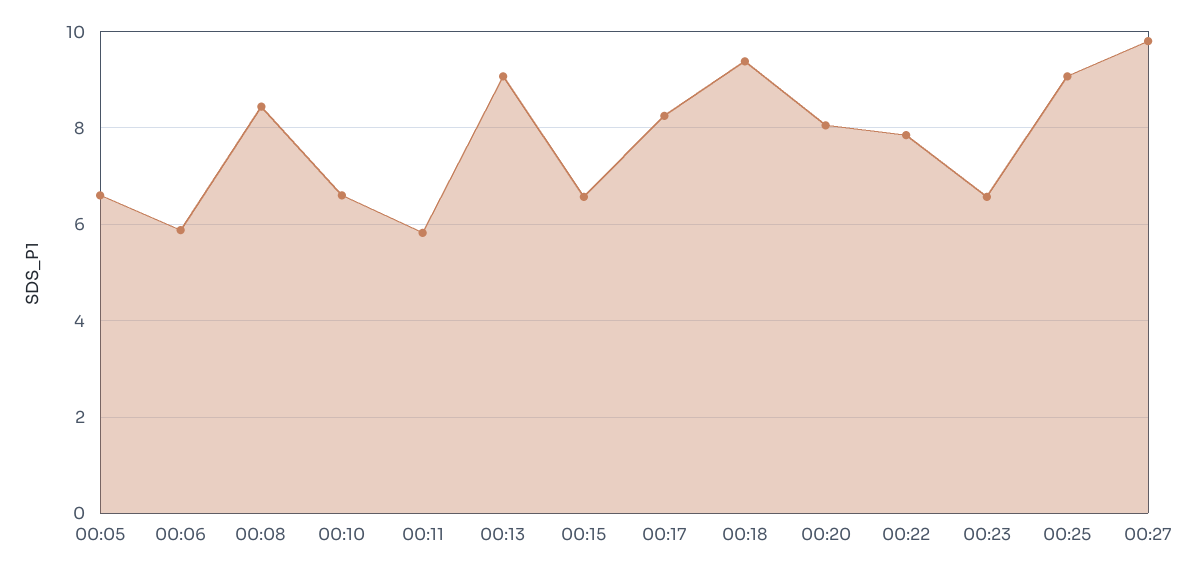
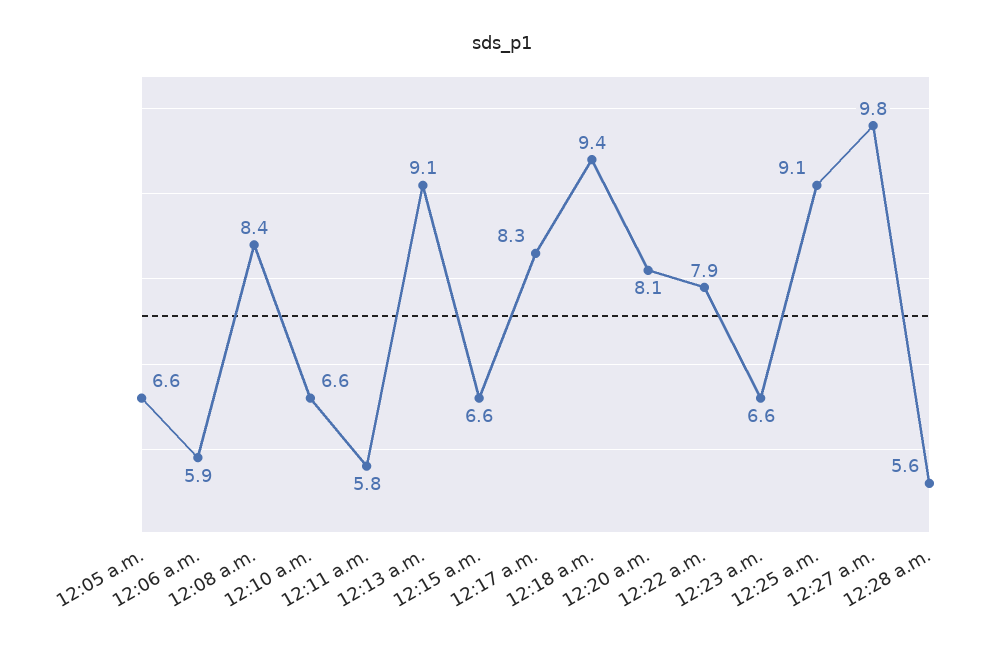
12:28 a.m.: none -> 5.6

